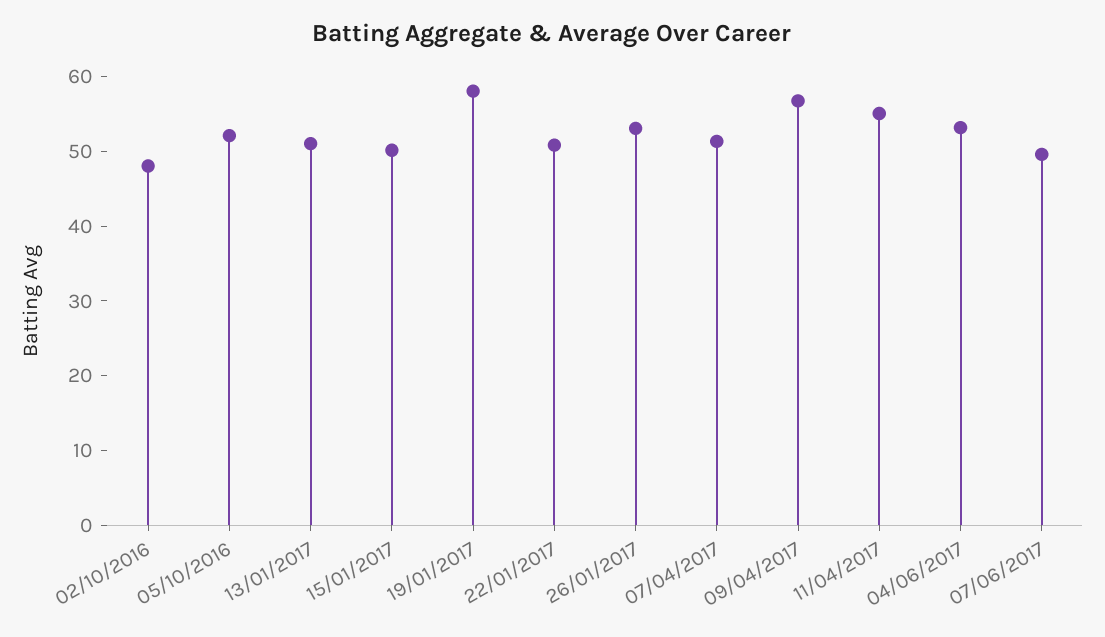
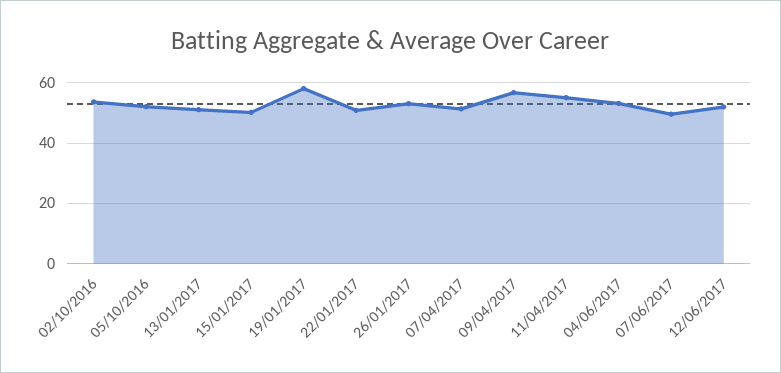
02/10/2016: 48 -> 54
12/06/2017: none -> 52

